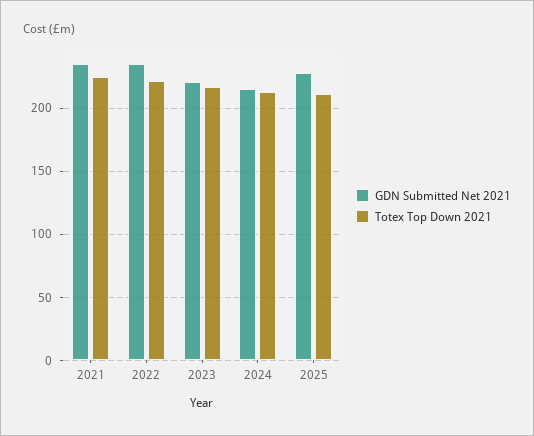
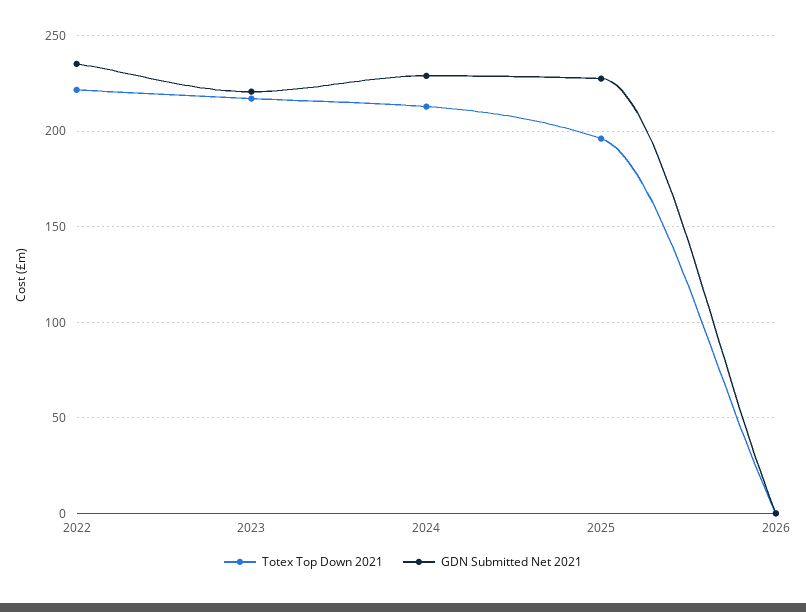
GDN Submitted Net 2021, 2021: 235 -> none
Totex Top Down 2021, 2021: 225 -> none
GDN Submitted Net 2021, 2024: 215 -> 230
Totex Top Down 2021, 2025: 210 -> 195
Totex Top Down 2021, 2026: none -> 0
GDN Submitted Net 2021, 2026: none -> 0

